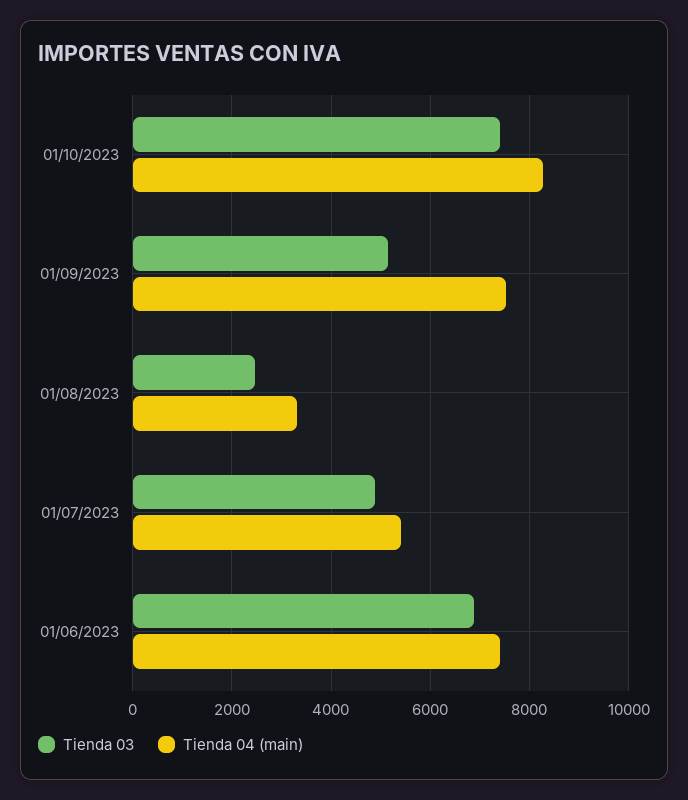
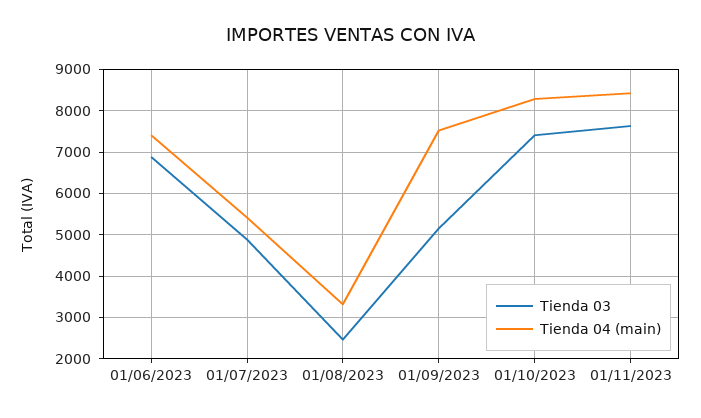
Tienda 03, 01/11/2023: none -> 7600
Tienda 04 (main), 01/11/2023: none -> 8400

